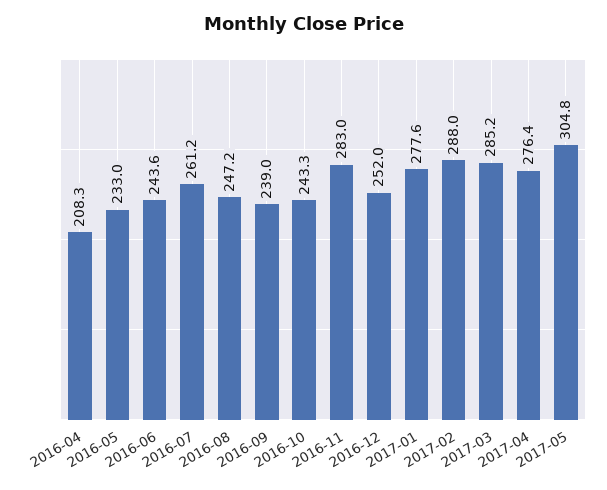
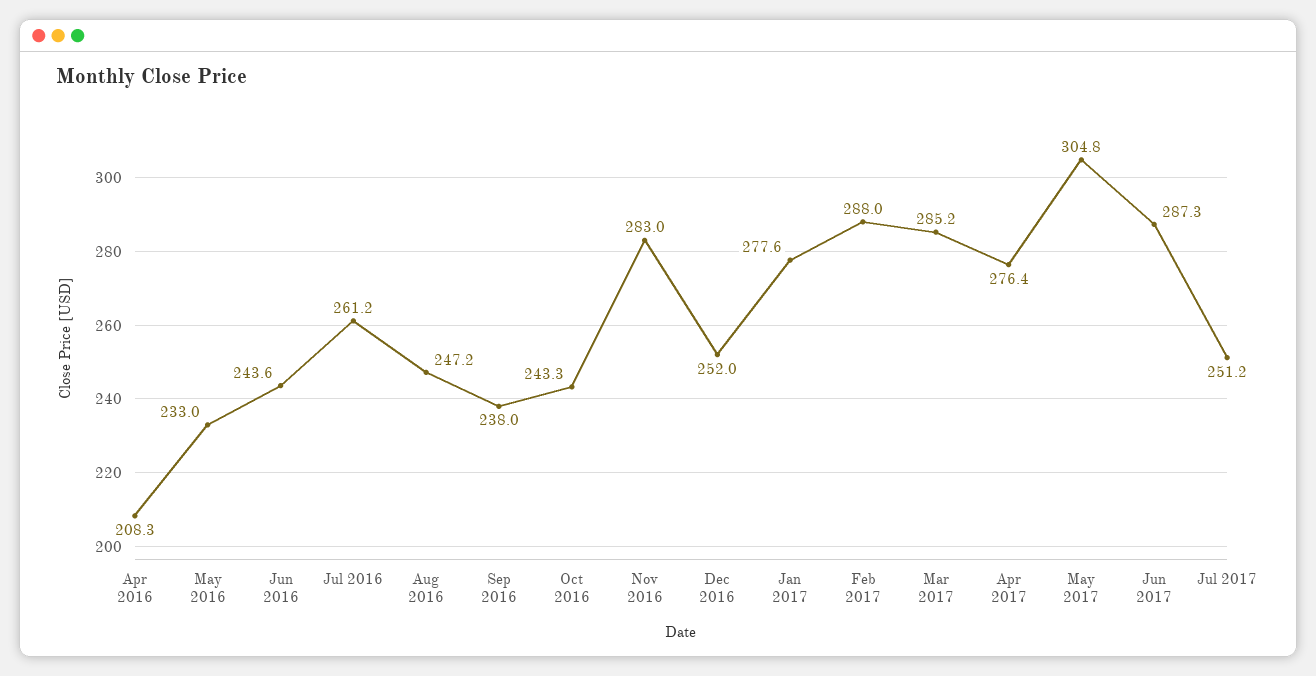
2016-09: 239 -> 238
Jun 2017: none -> 287.3
Jul 2017: none -> 251.2

